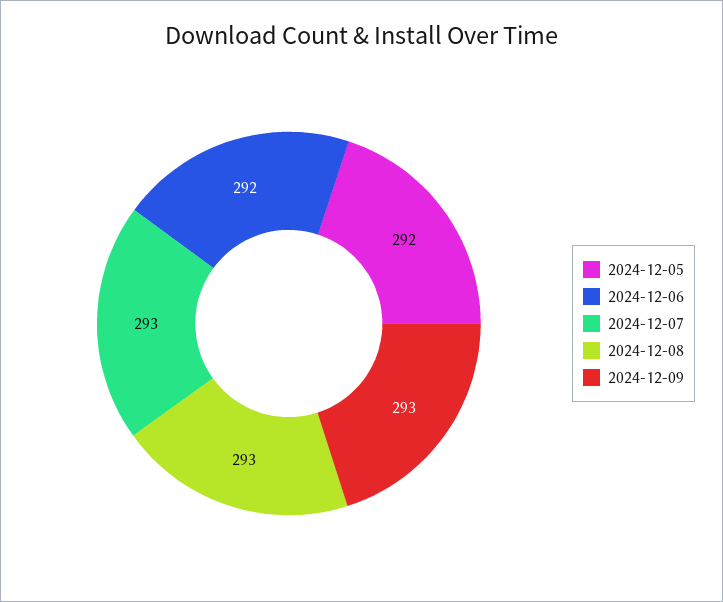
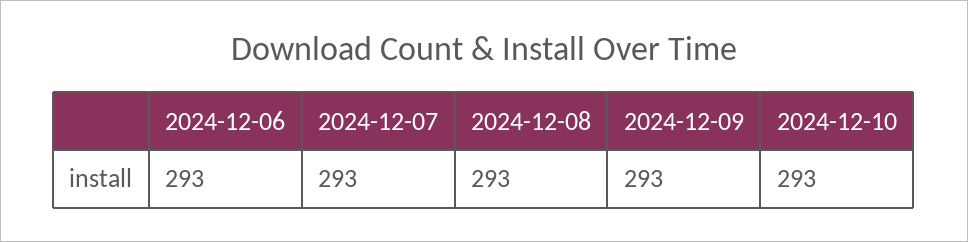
2024-12-05: 292 -> none
2024-12-06: 292 -> 293
2024-12-10: none -> 293

